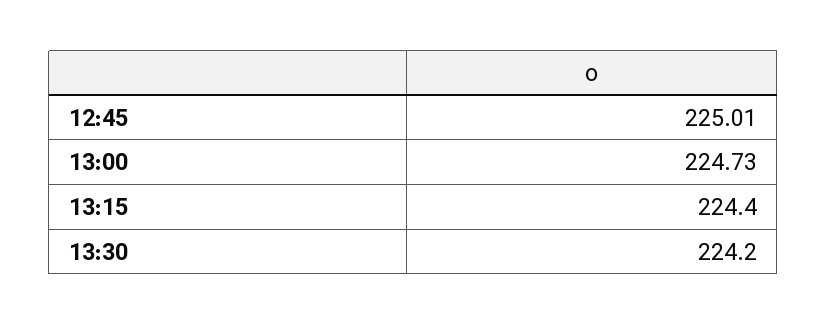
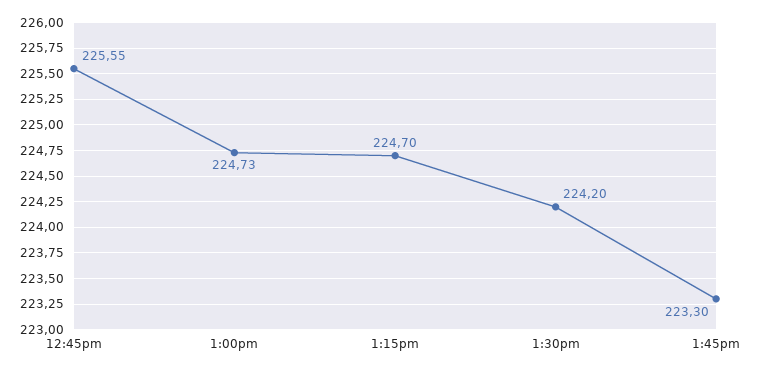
12:45: 225.01 -> 225.55
13:15: 224.4 -> 224.7
1:45pm: none -> 223.3

